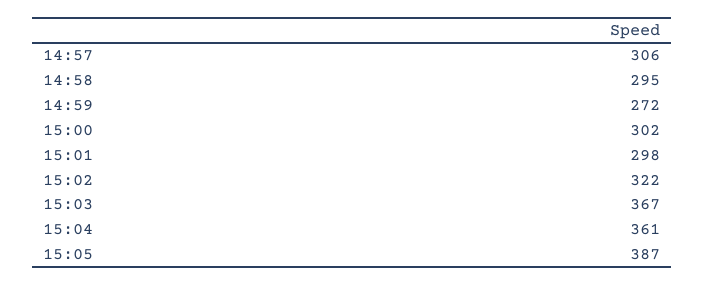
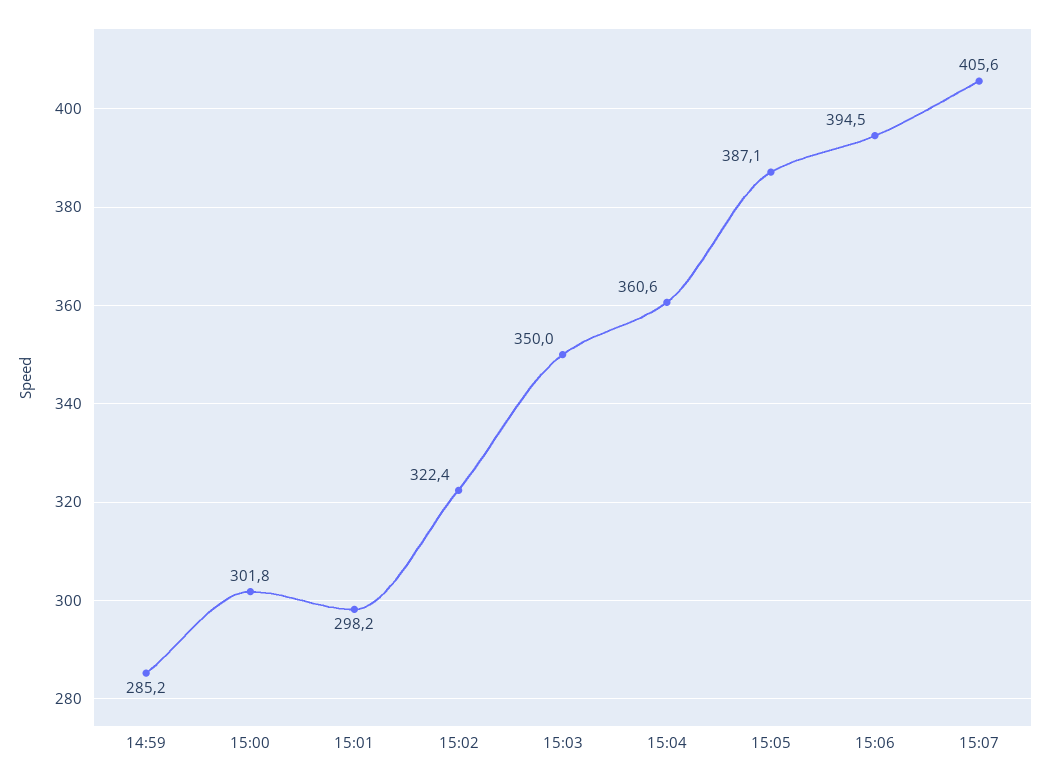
14:57: 306 -> none
14:58: 295 -> none
14:59: 272 -> 285.2
15:03: 367 -> 350
15:06: none -> 394.5
15:07: none -> 405.6

